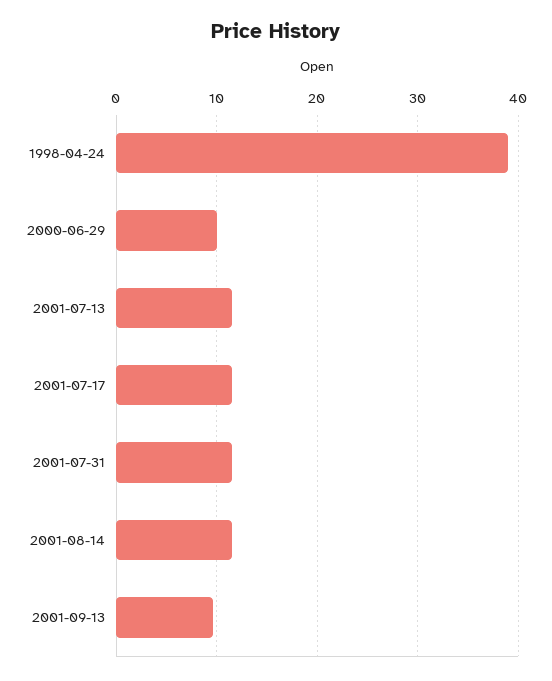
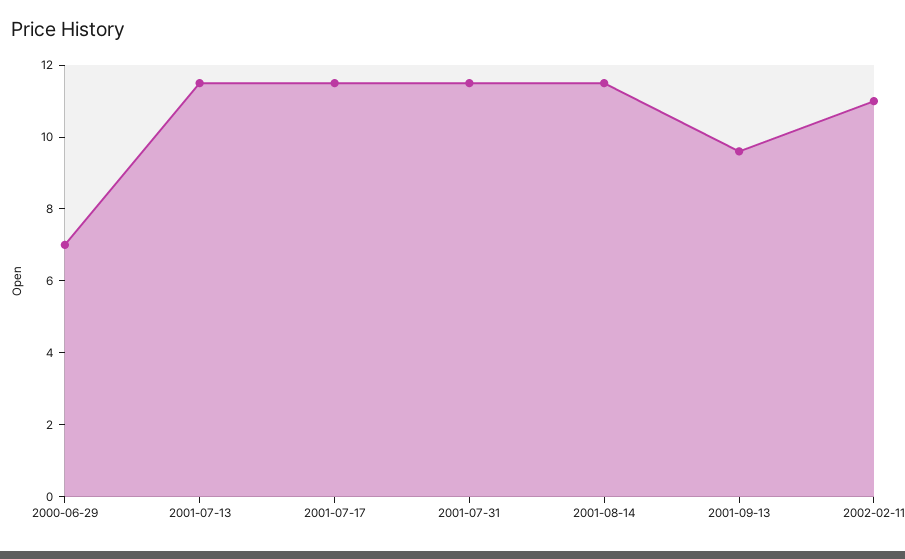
1998-04-24: 39 -> none
2000-06-29: 10 -> 7
2002-02-11: none -> 11

